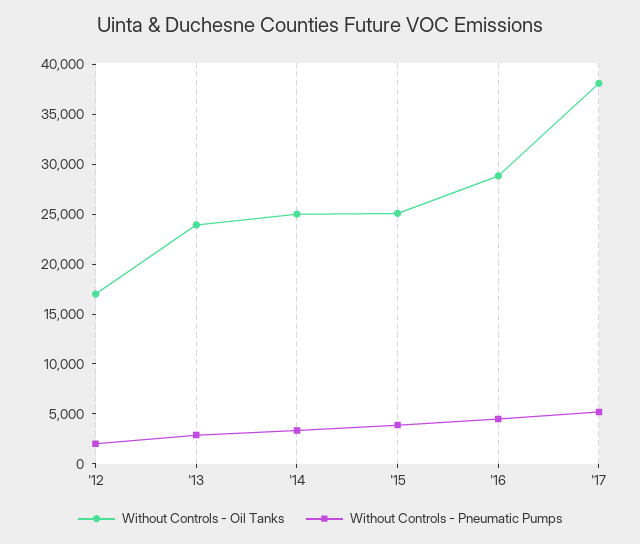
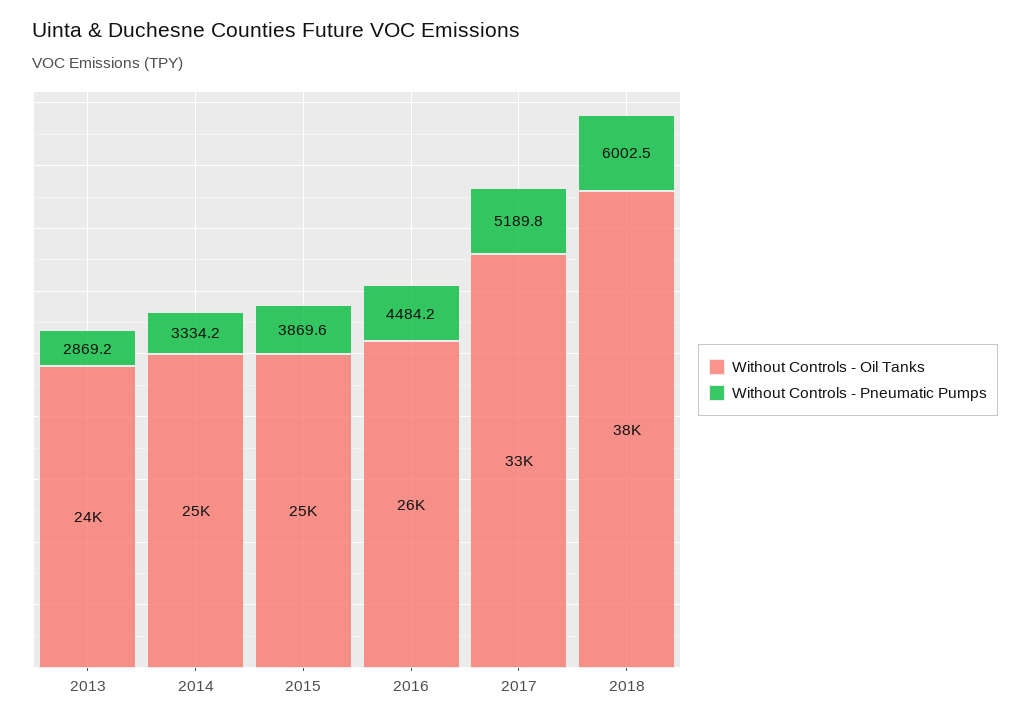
Without Controls - Oil Tanks, '12: 17000 -> none
Without Controls - Pneumatic Pumps, '12: 2000 -> none
Without Controls - Oil Tanks, '16: 29000 -> 26000
Without Controls - Oil Tanks, '17: 38000 -> 33000
Without Controls - Oil Tanks, 2018: none -> 38000
Without Controls - Pneumatic Pumps, 2018: none -> 6002.5

